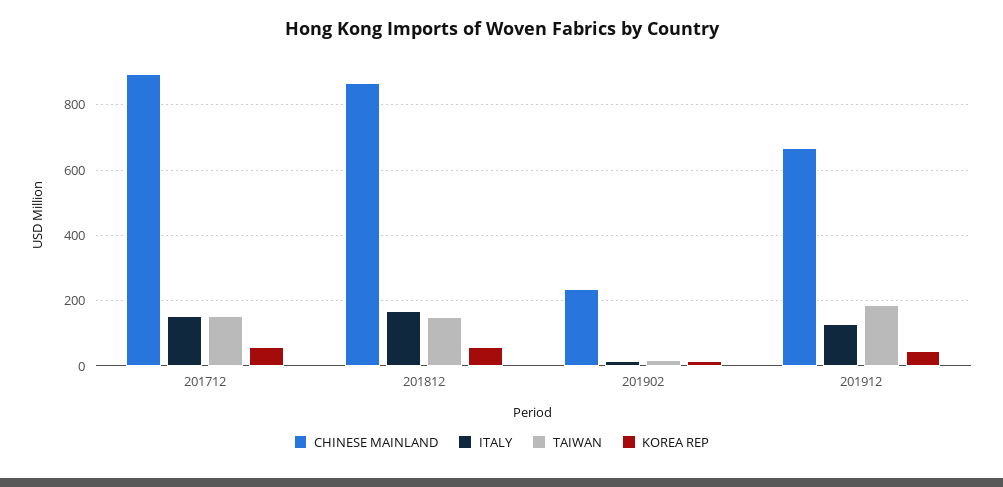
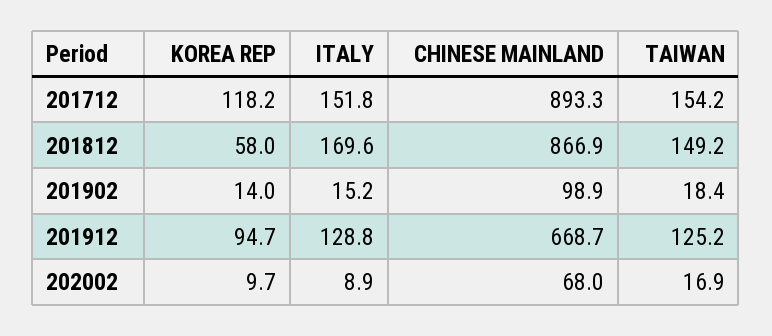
KOREA REP, 201712: 60 -> 118.2
CHINESE MAINLAND, 201902: 240 -> 98.9
TAIWAN, 201912: 180 -> 125.2
KOREA REP, 201912: 40 -> 94.7
KOREA REP, 202002: none -> 9.7
ITALY, 202002: none -> 8.9
CHINESE MAINLAND, 202002: none -> 68
TAIWAN, 202002: none -> 16.9

